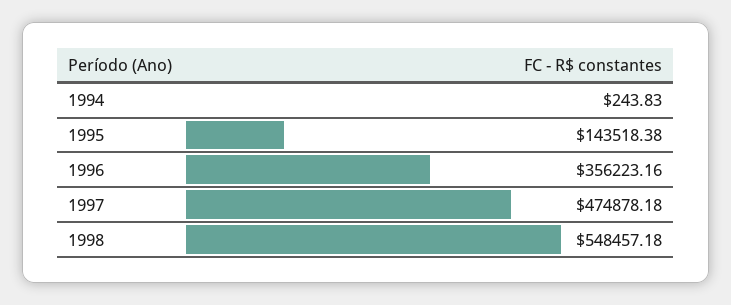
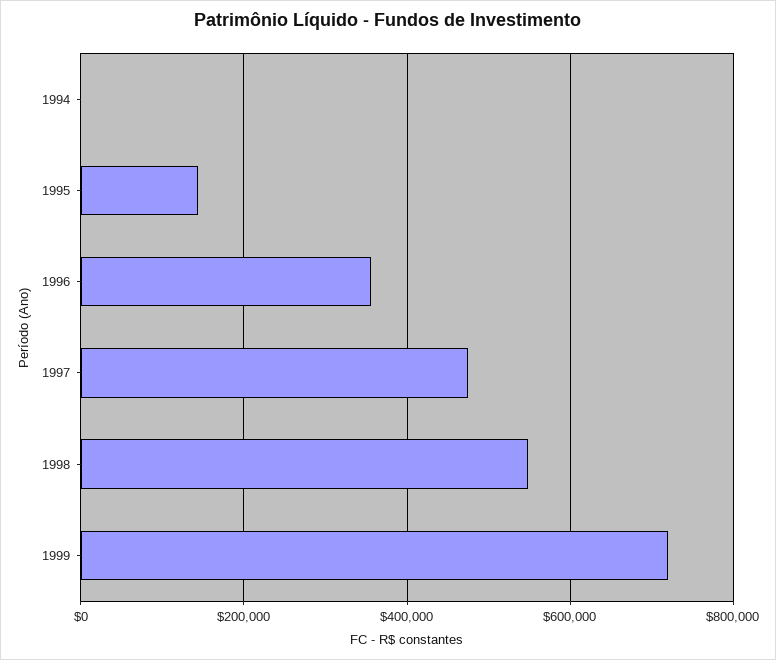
1999: none -> 720000

